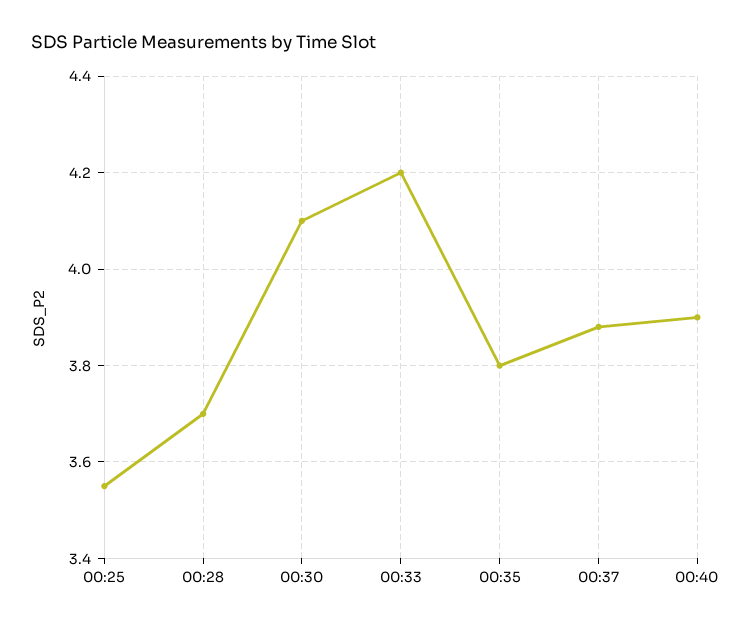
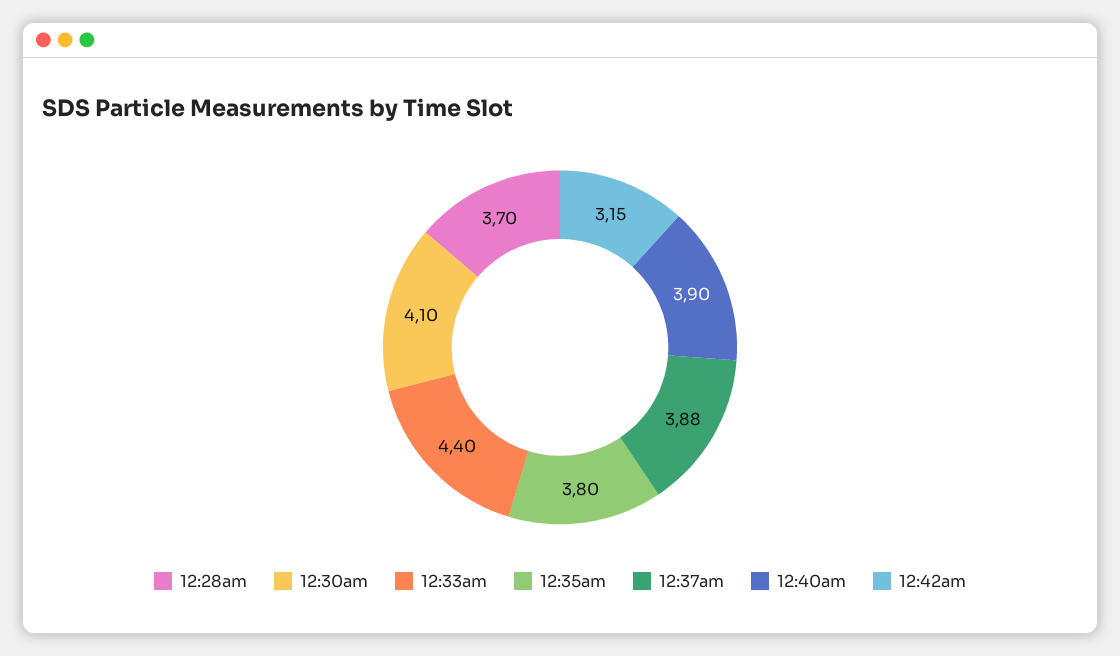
00:25: 3.55 -> none
00:33: 4.2 -> 4.4
12:42am: none -> 3.15

